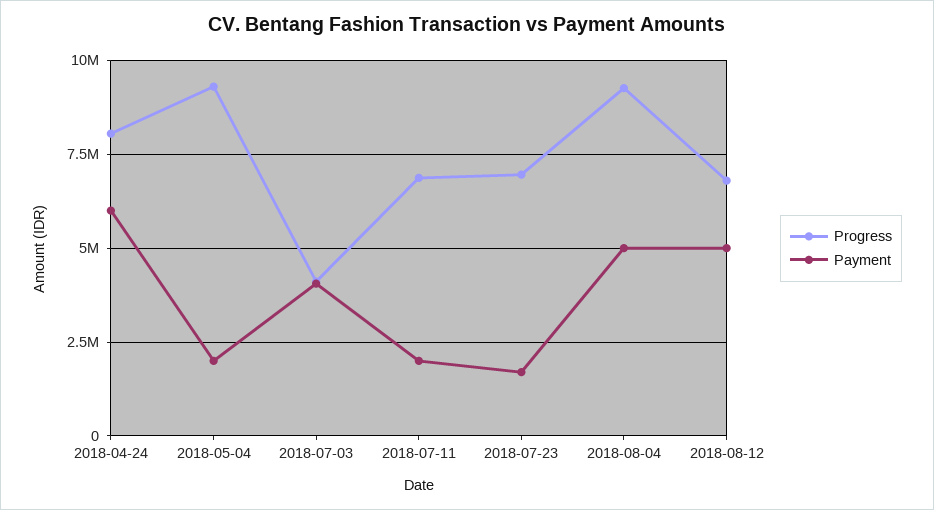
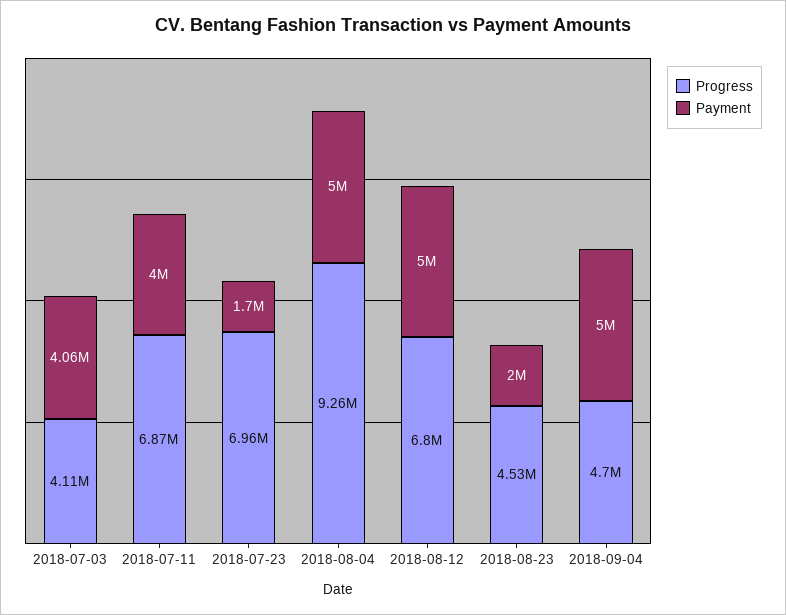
Progress, 2018-04-24: 8000000 -> none
Payment, 2018-04-24: 6000000 -> none
Progress, 2018-05-04: 9250000 -> none
Payment, 2018-05-04: 2000000 -> none
Payment, 2018-07-11: 2000000 -> 4000000
Progress, 2018-08-23: none -> 4530000
Payment, 2018-08-23: none -> 2000000
Progress, 2018-09-04: none -> 4700000
Payment, 2018-09-04: none -> 5000000

